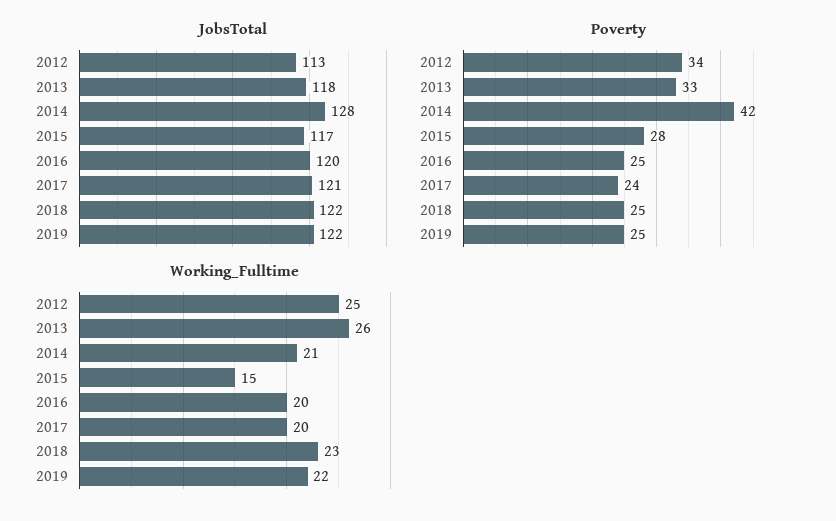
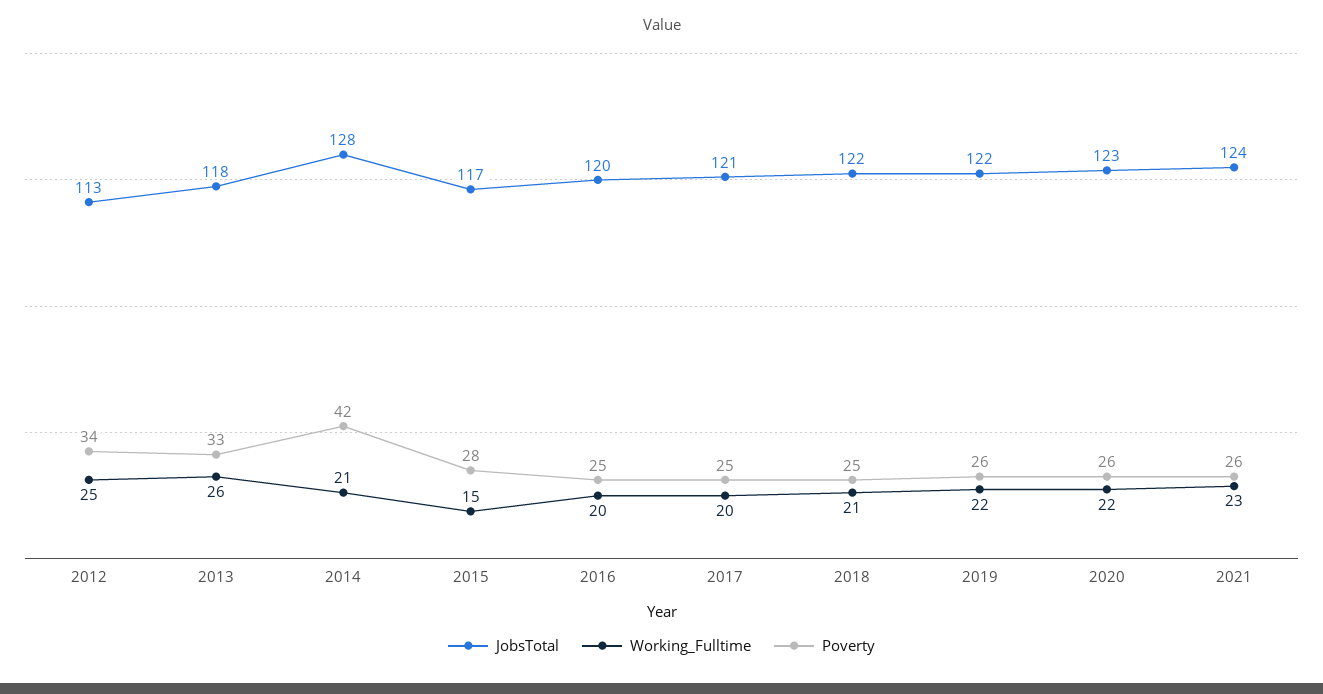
Poverty, 2017: 24 -> 25
Poverty, 2019: 25 -> 26
Working_Fulltime, 2018: 23 -> 21
JobsTotal, 2020: none -> 123
Working_Fulltime, 2020: none -> 22
Poverty, 2020: none -> 26
JobsTotal, 2021: none -> 124
Working_Fulltime, 2021: none -> 23
Poverty, 2021: none -> 26

